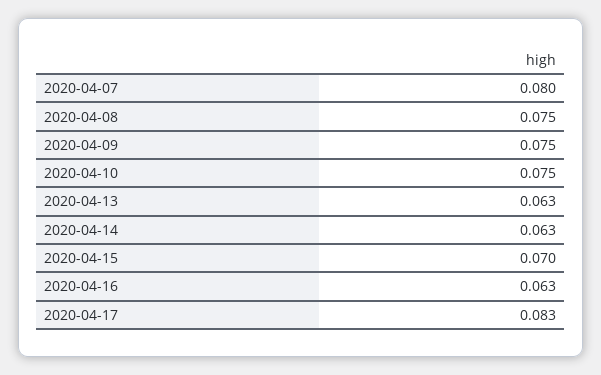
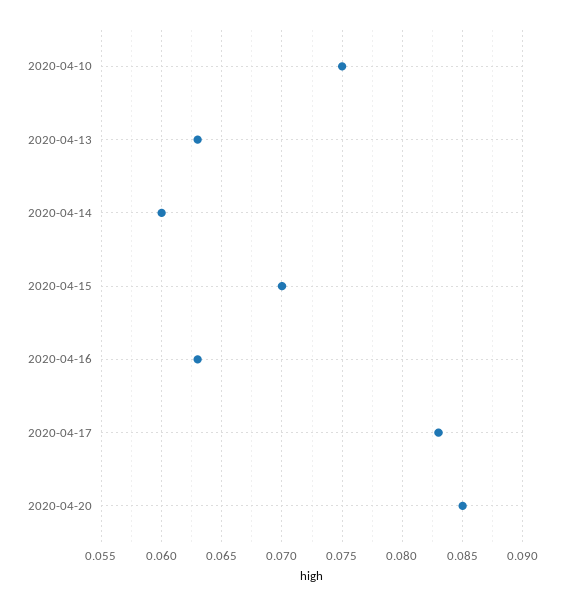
2020-04-07: 0.08 -> none
2020-04-08: 0.075 -> none
2020-04-09: 0.075 -> none
2020-04-14: 0.063 -> 0.06
2020-04-20: none -> 0.085

